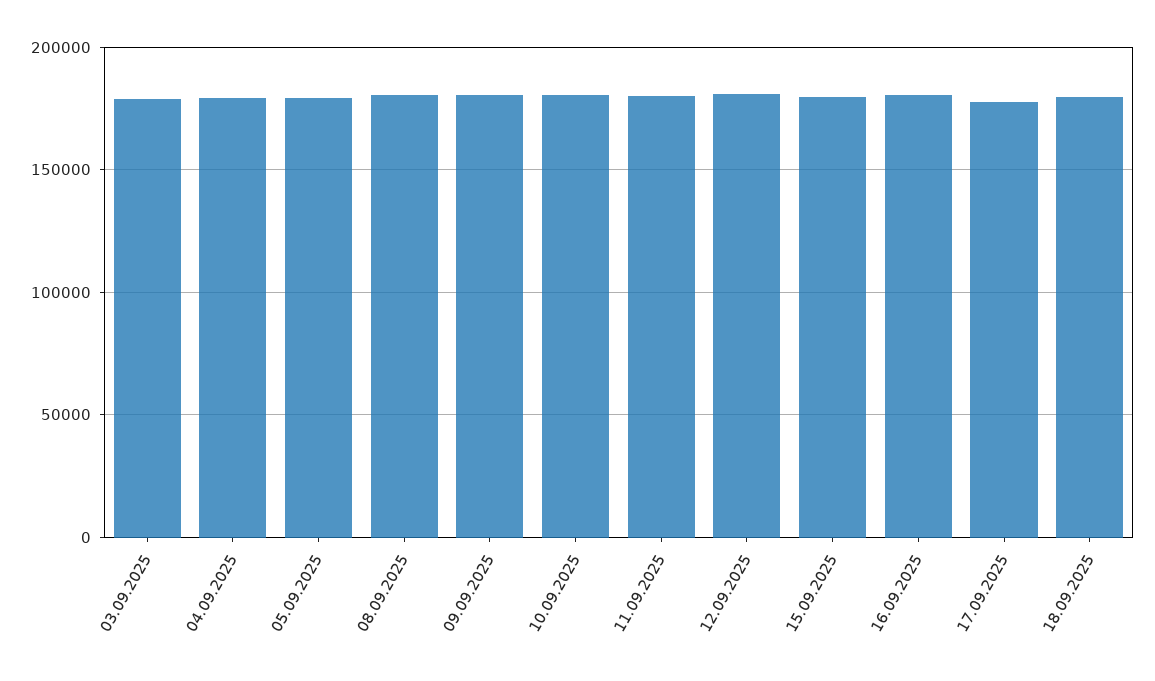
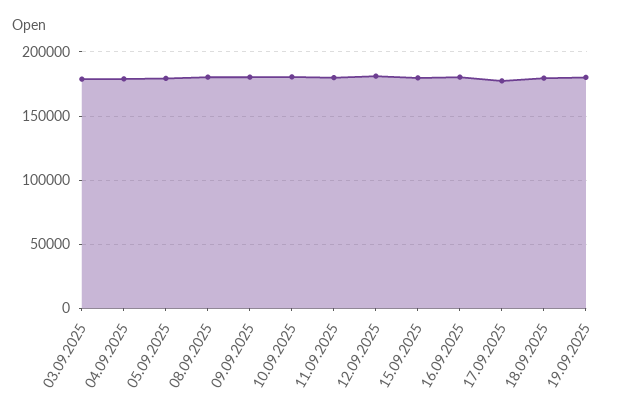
19.09.2025: none -> 180000

